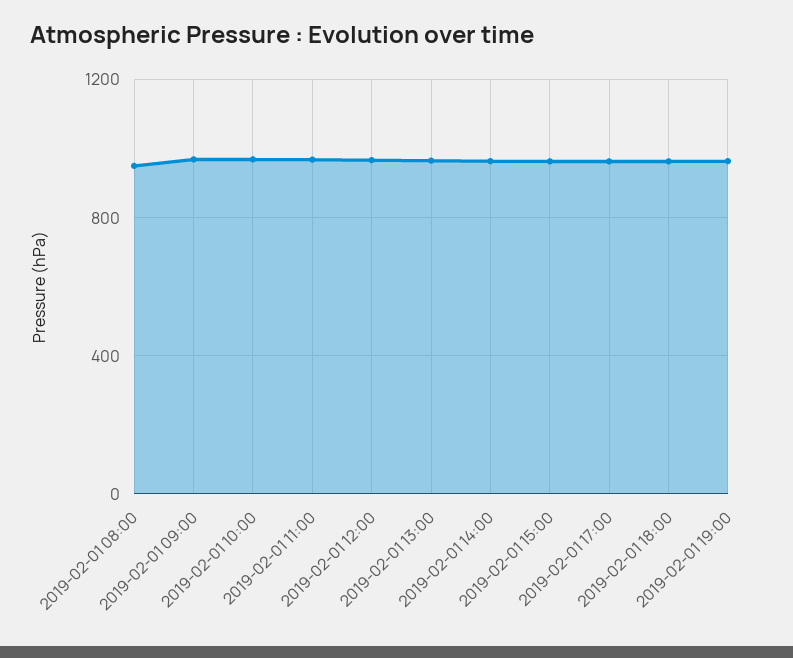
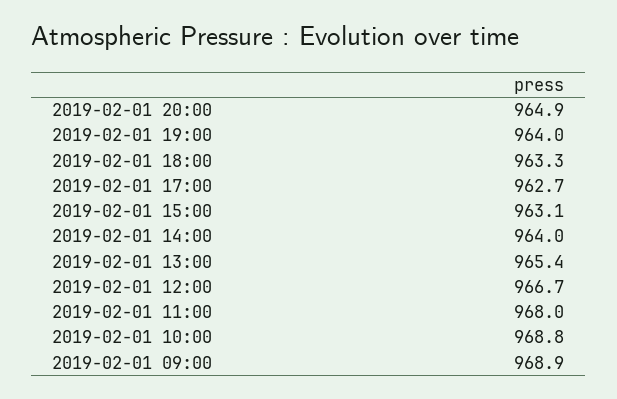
2019-02-01 08:00: 950 -> none
2019-02-01 20:00: none -> 964.9

